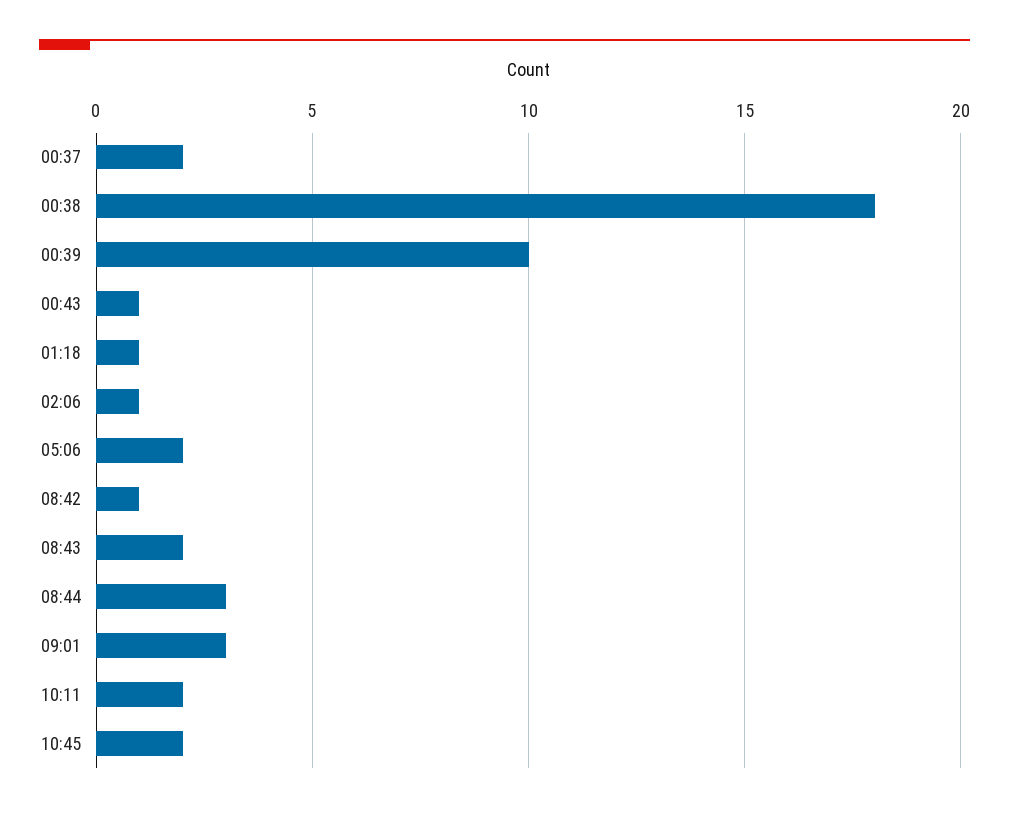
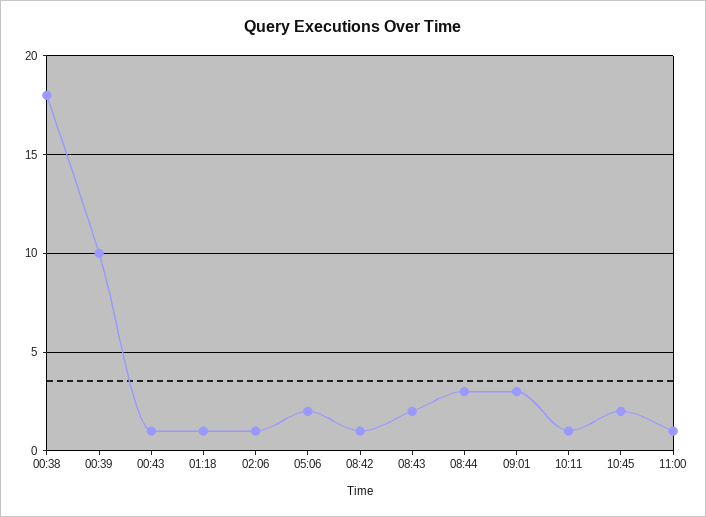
00:37: 2 -> none
10:11: 2 -> 1
11:00: none -> 1

